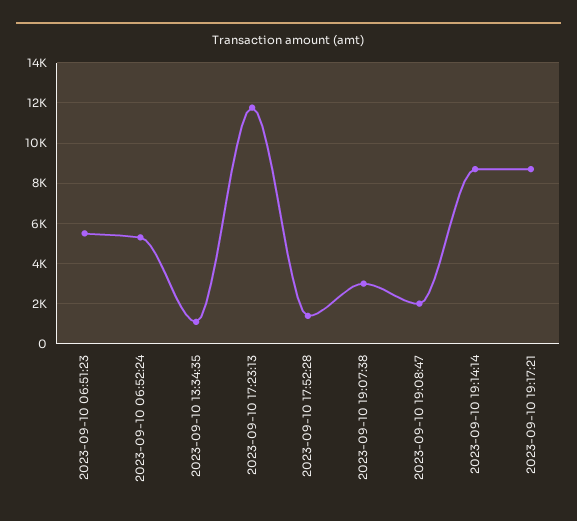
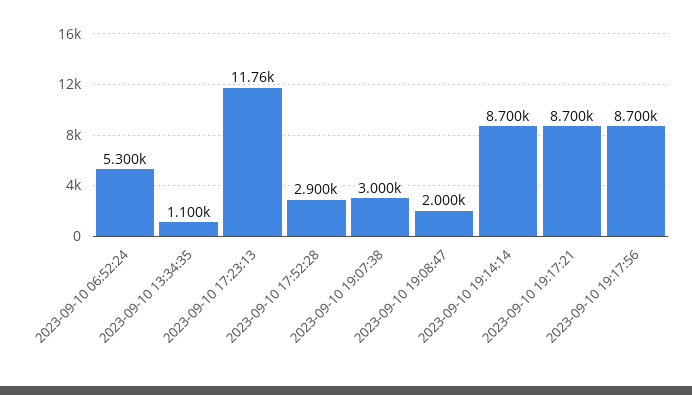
2023-09-10 06:51:23: 5500 -> none
2023-09-10 17:52:28: 1500 -> 2900
2023-09-10 19:17:56: none -> 8700

